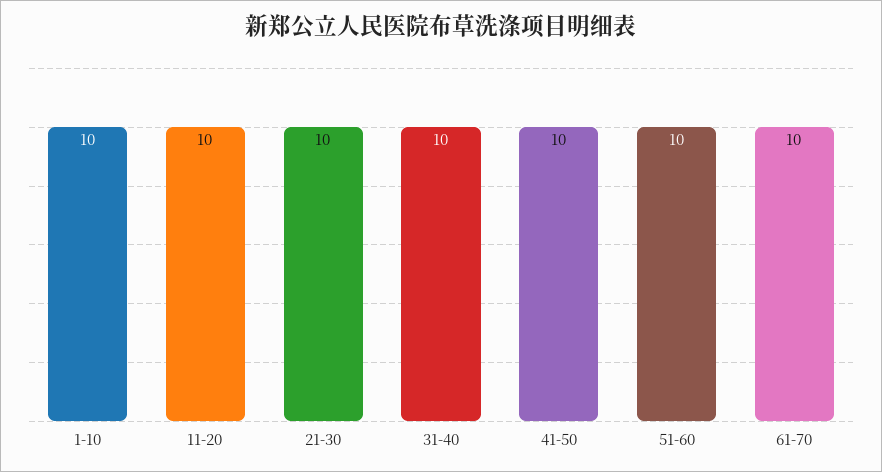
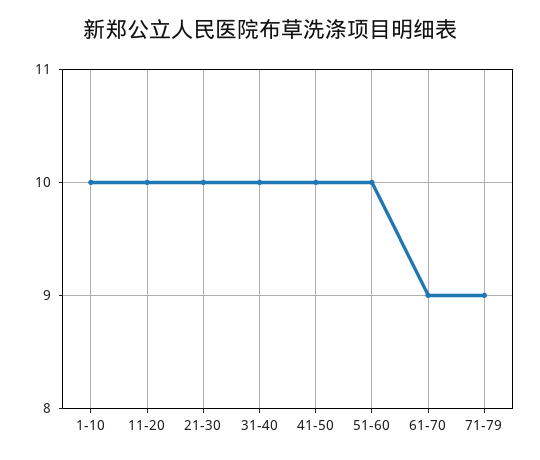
61-70: 10 -> 9
71-79: none -> 9

